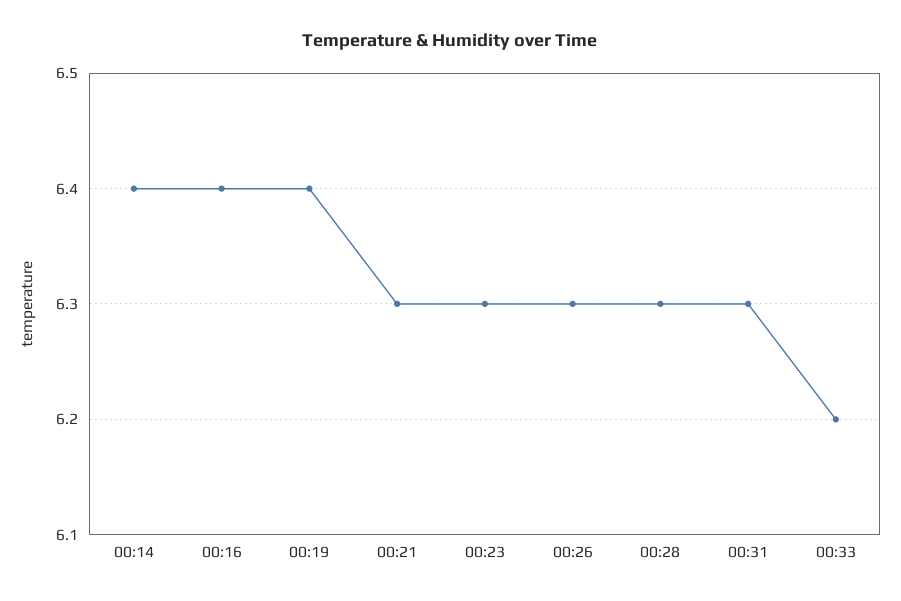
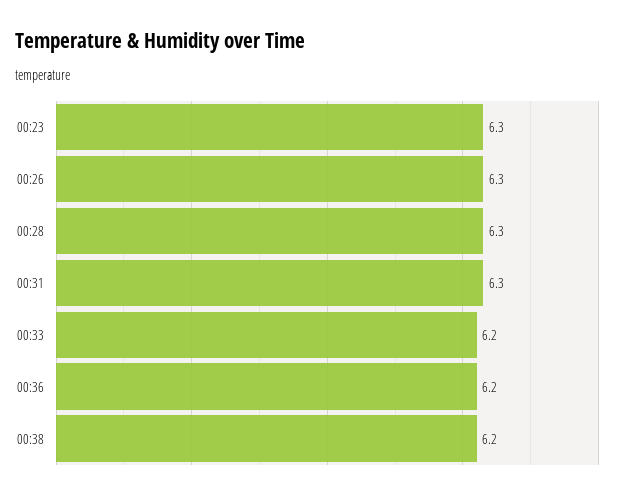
00:14: 6.4 -> none
00:16: 6.4 -> none
00:19: 6.4 -> none
00:21: 6.3 -> none
00:36: none -> 6.2
00:38: none -> 6.2

